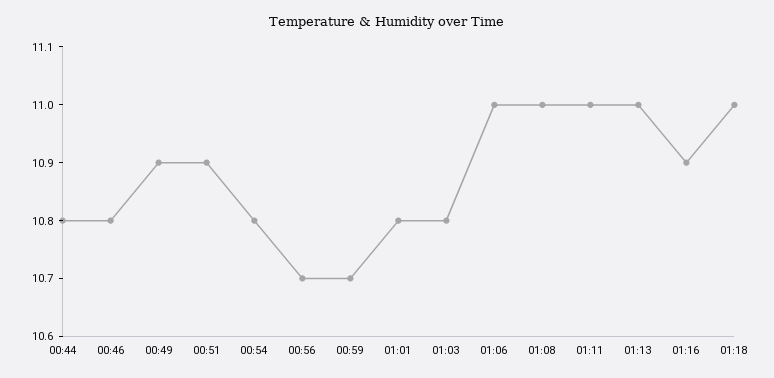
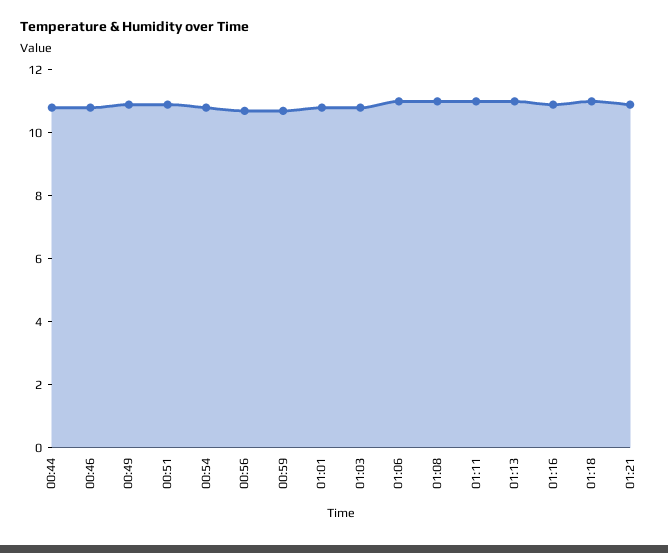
01:21: none -> 11

